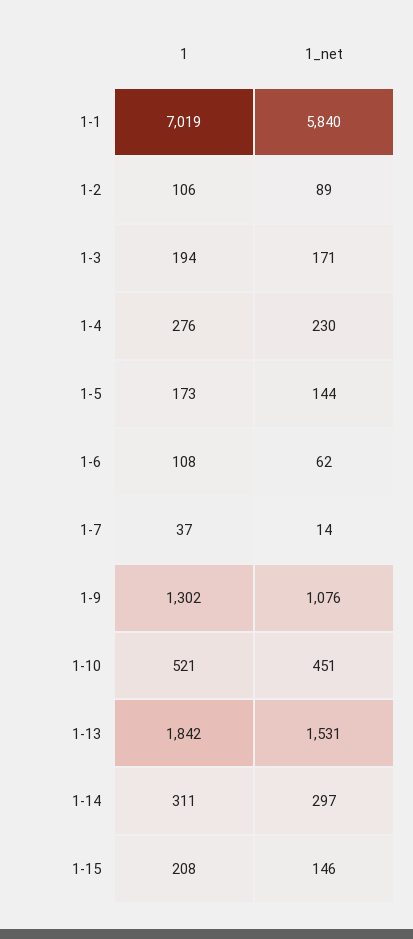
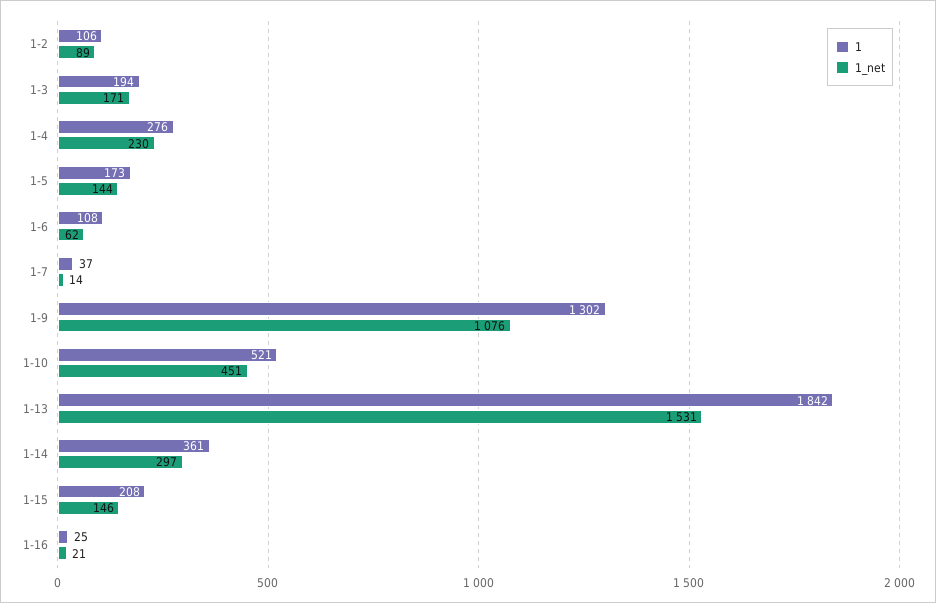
1, 1-1: 7019 -> none
1_net, 1-1: 5840 -> none
1, 1-14: 311 -> 361
1, 1-16: none -> 25
1_net, 1-16: none -> 21

